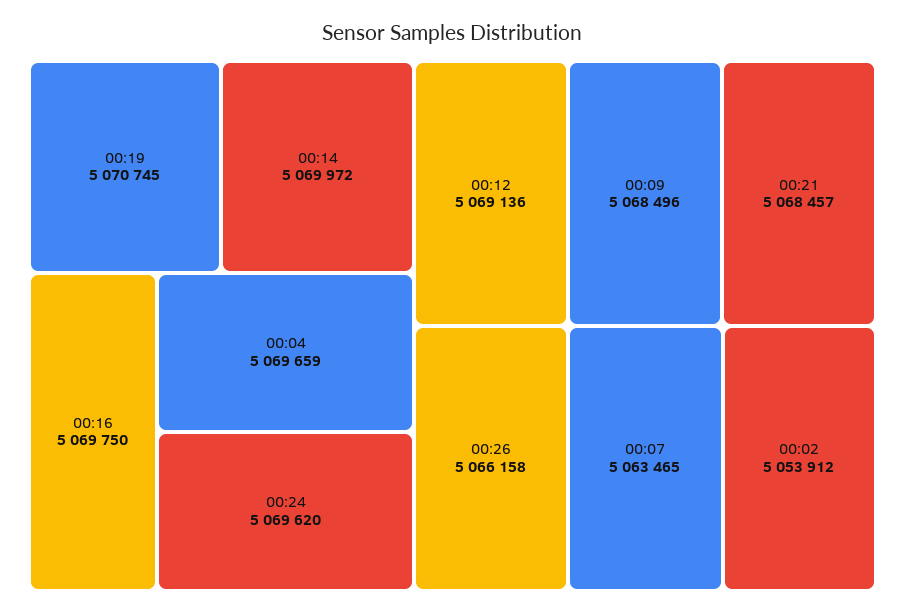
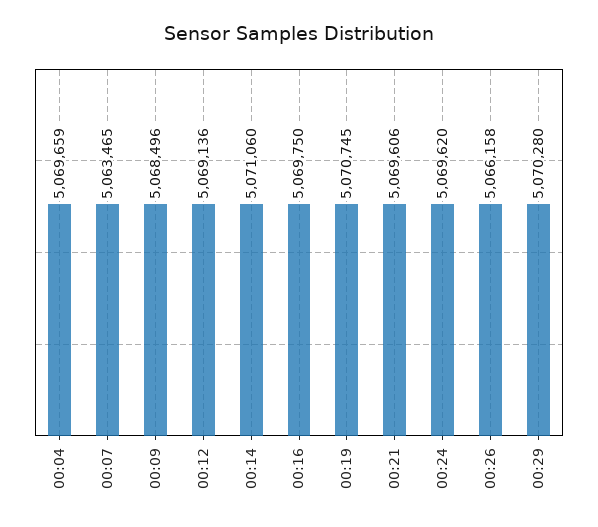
00:14: 5069972 -> 5071060
00:21: 5068457 -> 5069606
00:02: 5053912 -> none
00:29: none -> 5070280

